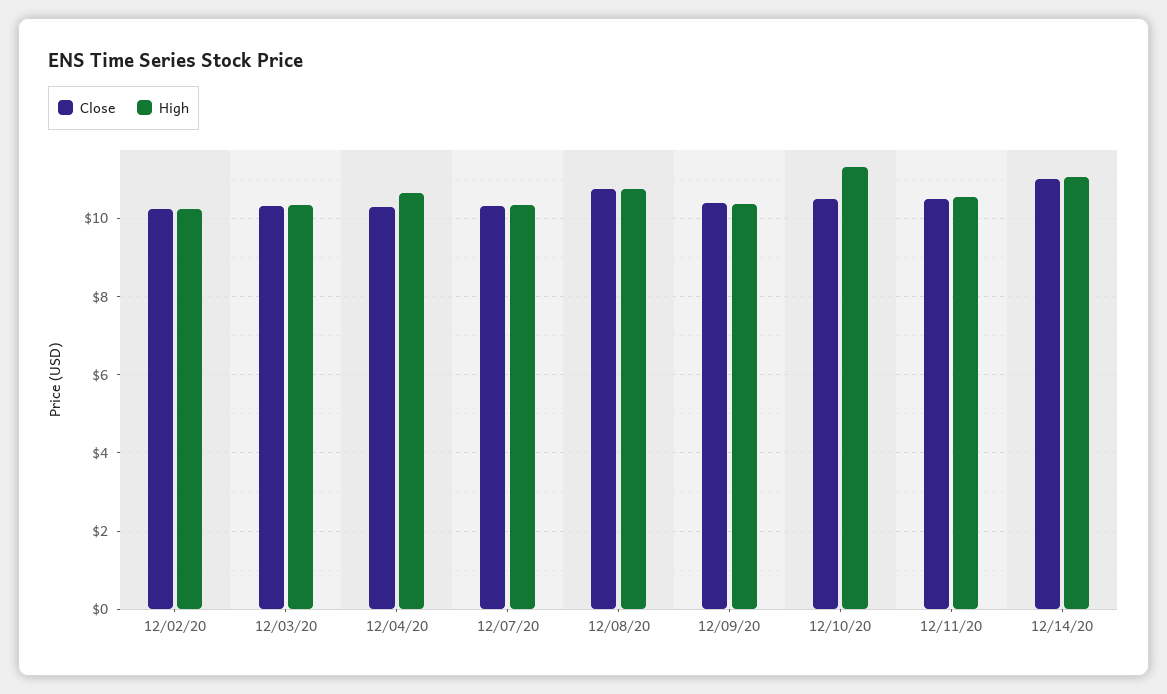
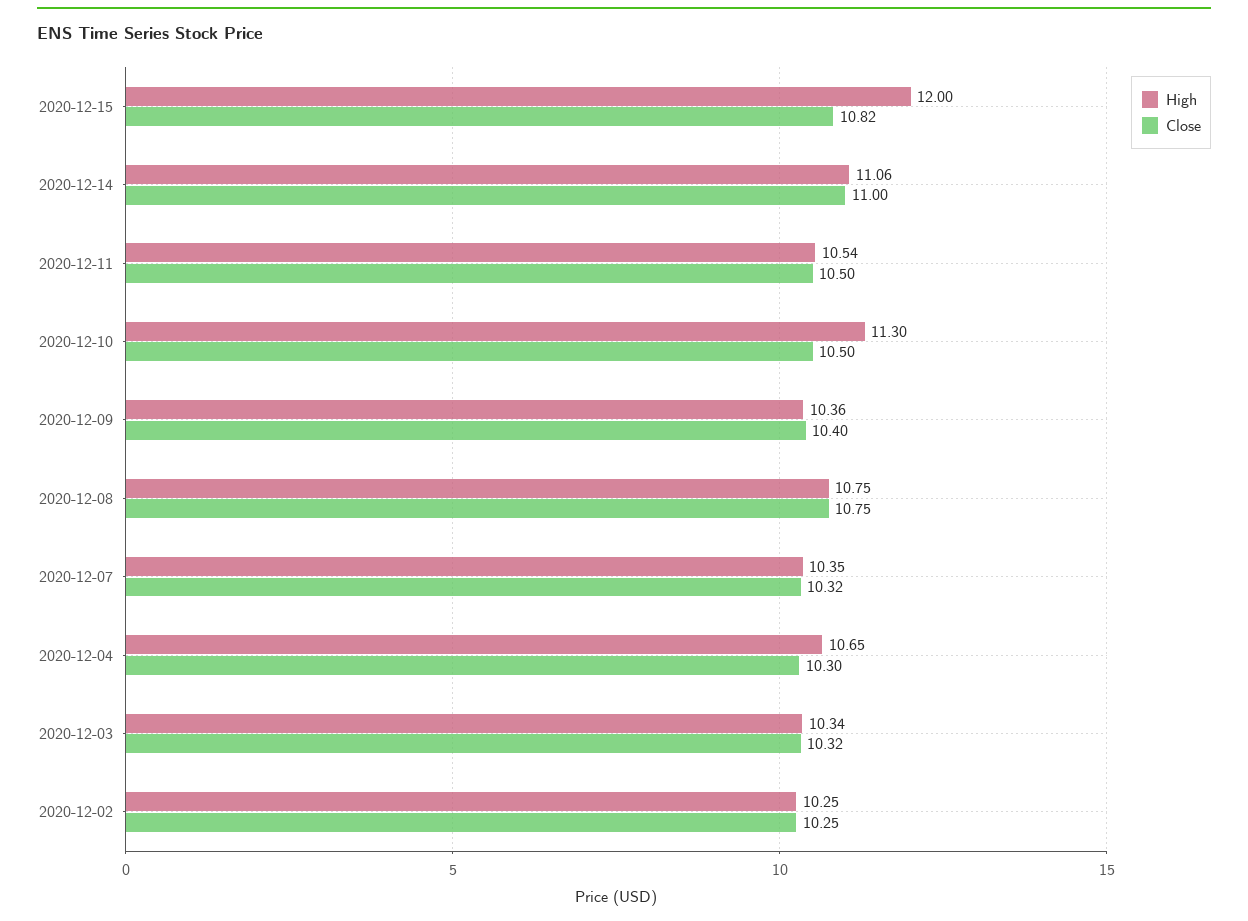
High, 2020-12-15: none -> 12
Close, 2020-12-15: none -> 10.82

